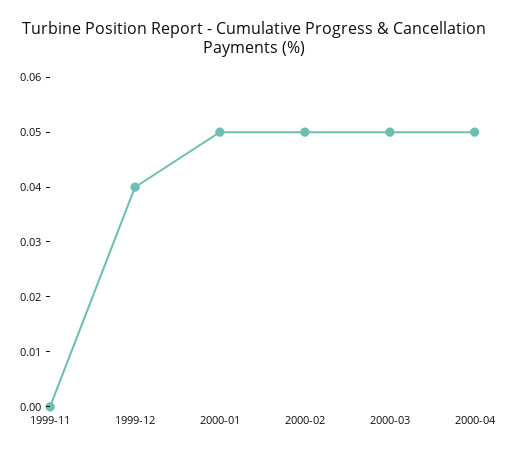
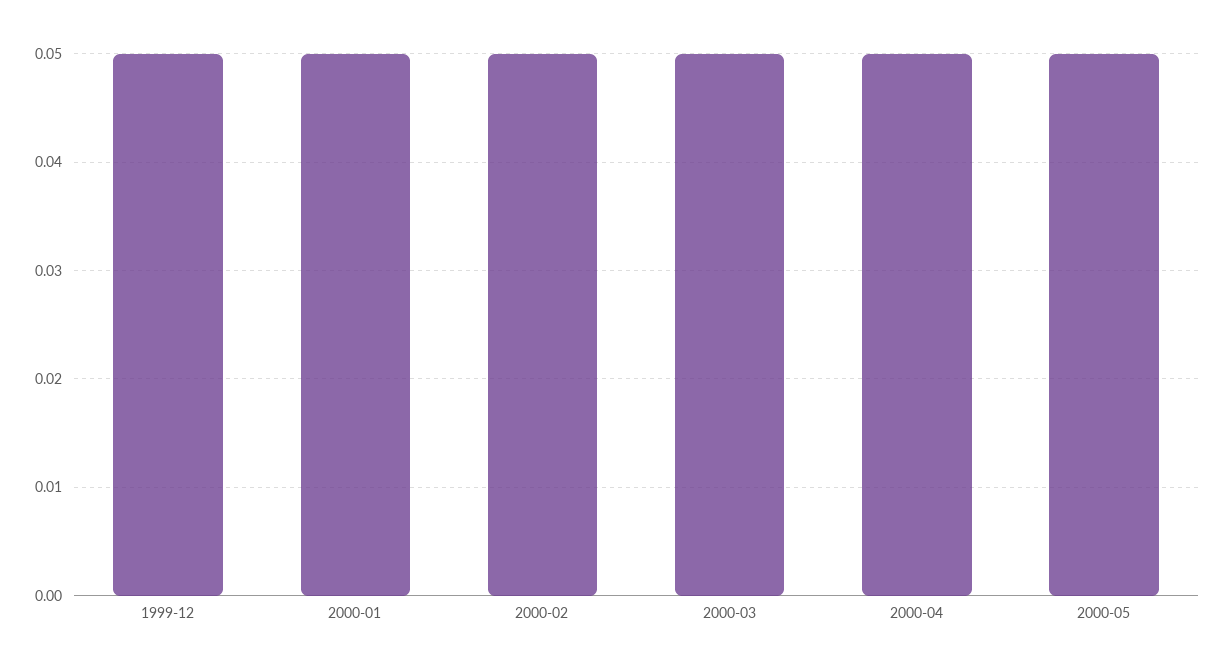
1999-11: 0 -> none
1999-12: 0.04 -> 0.05
2000-05: none -> 0.05

